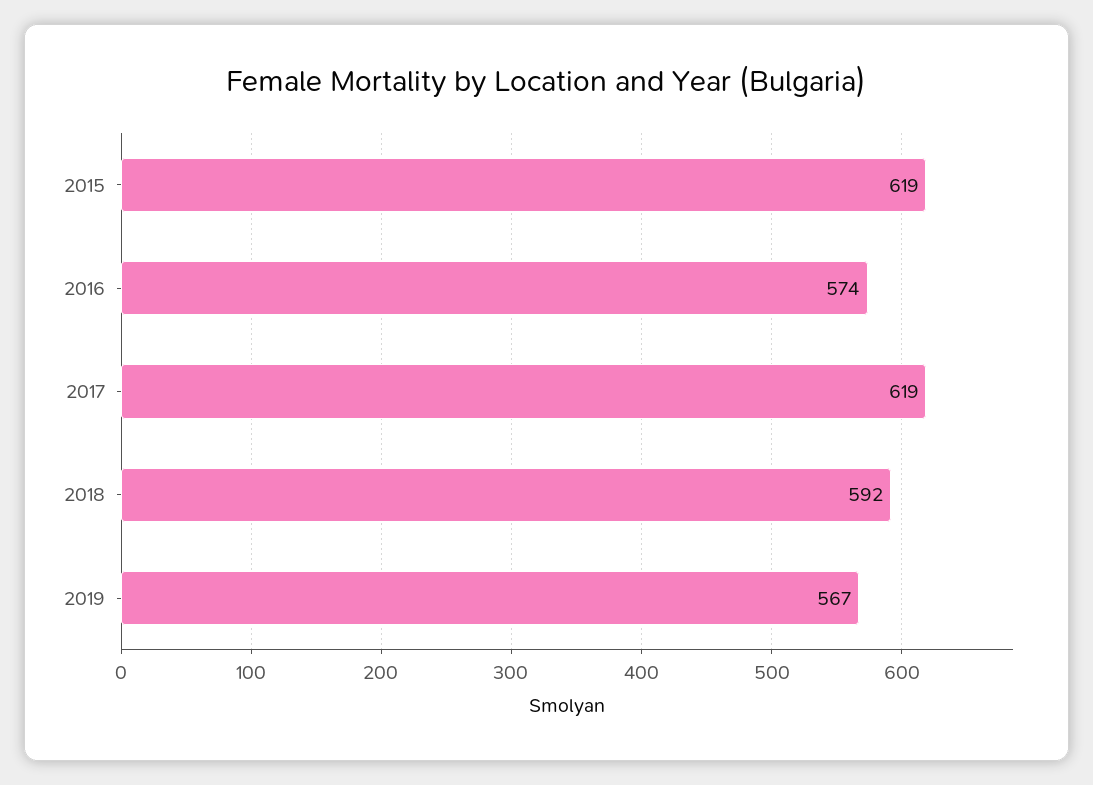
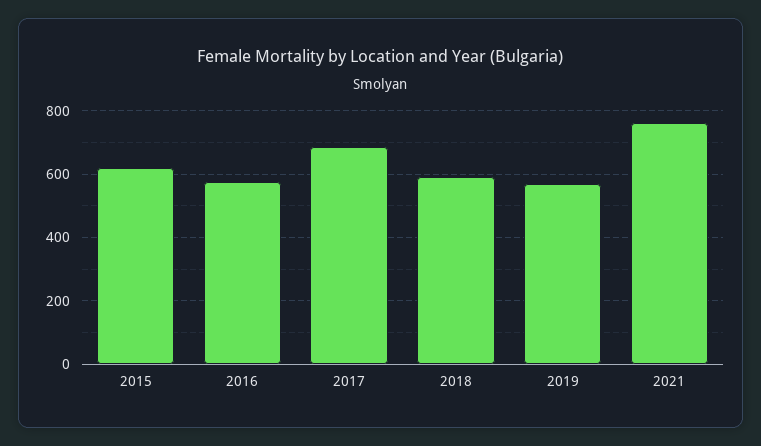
2017: 619 -> 680
2021: none -> 760

